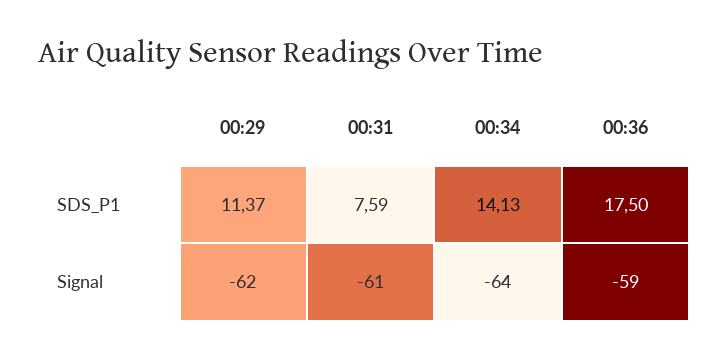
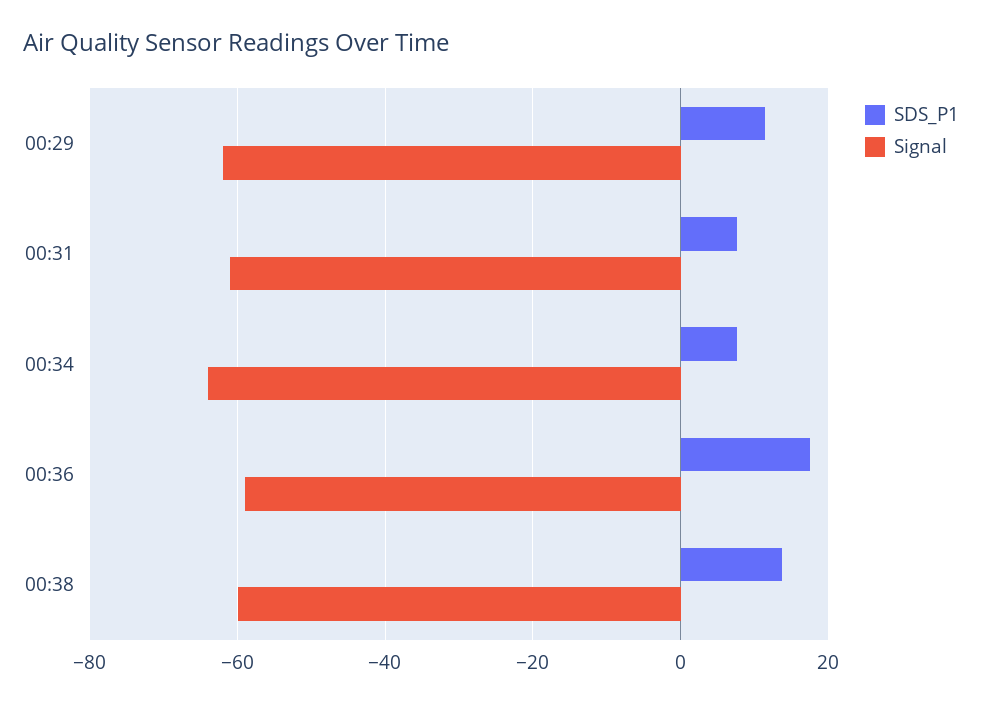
SDS_P1, 00:34: 14.13 -> 8
SDS_P1, 00:38: none -> 14
Signal, 00:38: none -> -60

